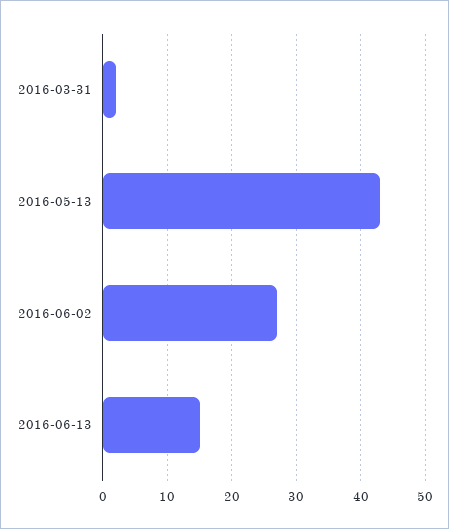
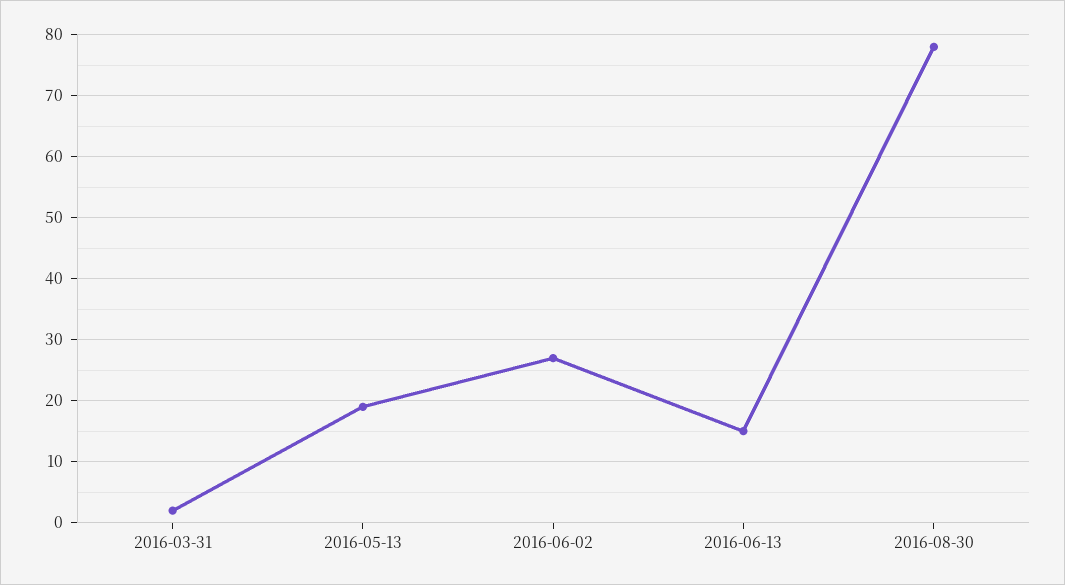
2016-05-13: 43 -> 19
2016-08-30: none -> 78

